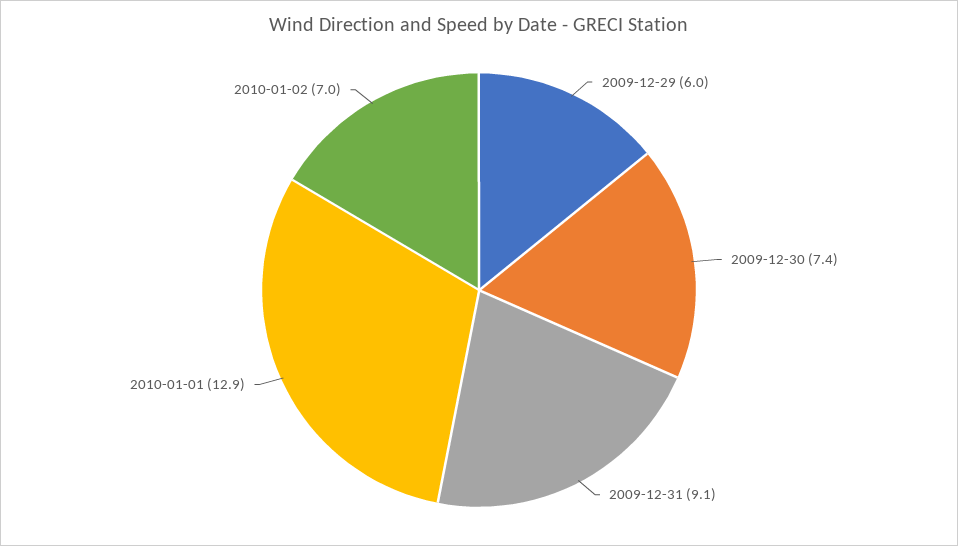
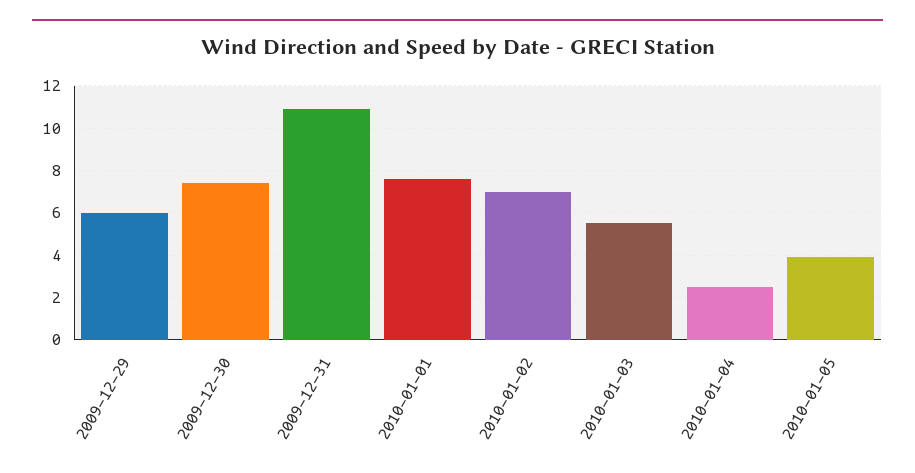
2009-12-31: 9.1 -> 11
2010-01-01: 12.9 -> 7.5
2010-01-03: none -> 5.5
2010-01-04: none -> 2.5
2010-01-05: none -> 4

